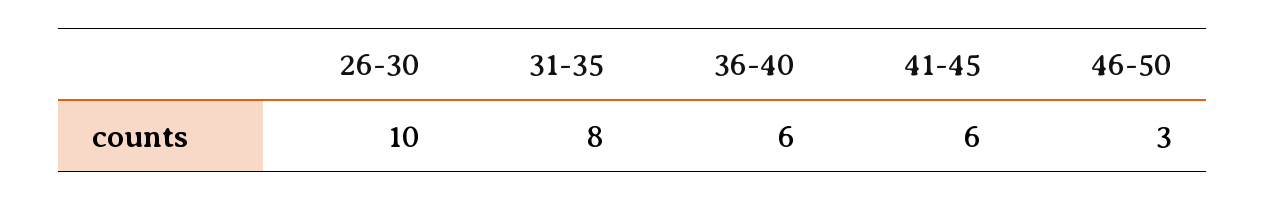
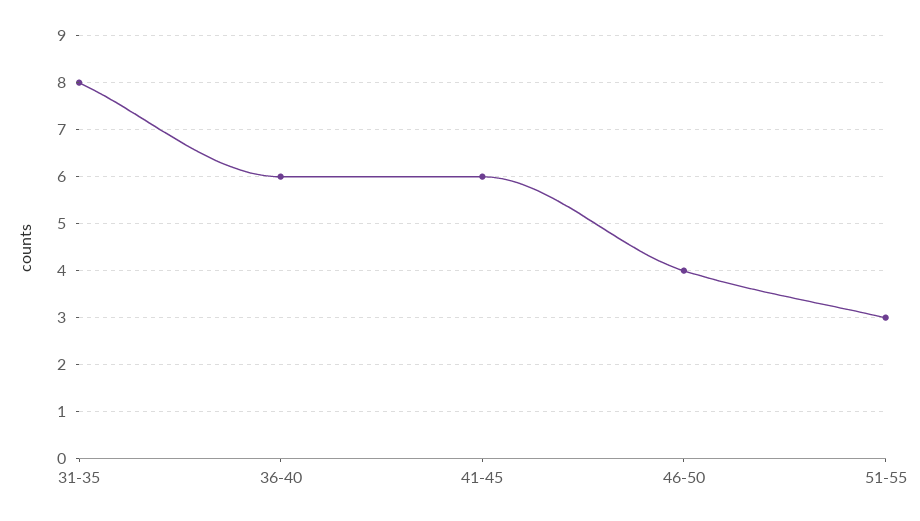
26-30: 10 -> none
46-50: 3 -> 4
51-55: none -> 3

